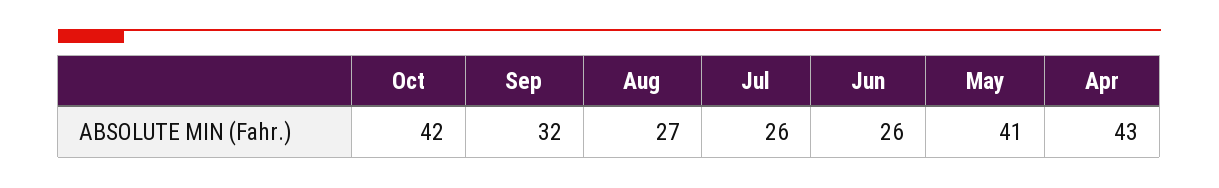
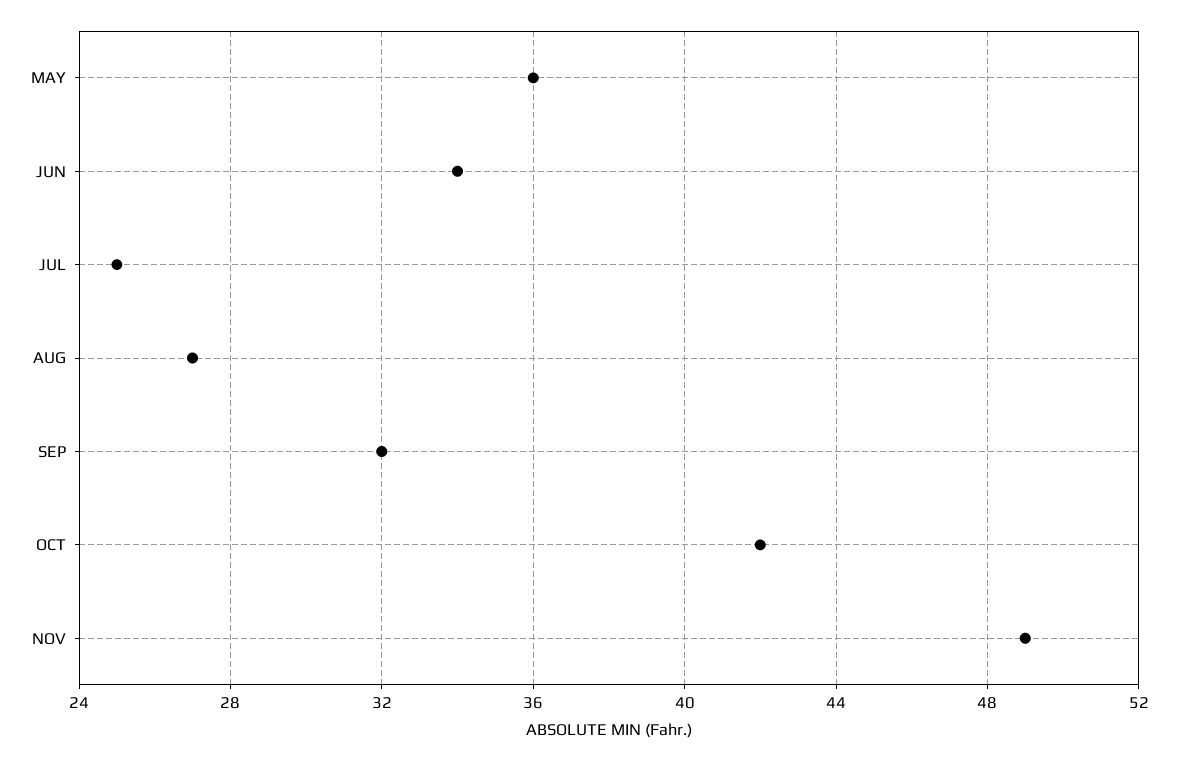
Jul: 26 -> 25
Jun: 26 -> 34
May: 41 -> 36
Apr: 43 -> none
NOV: none -> 49

